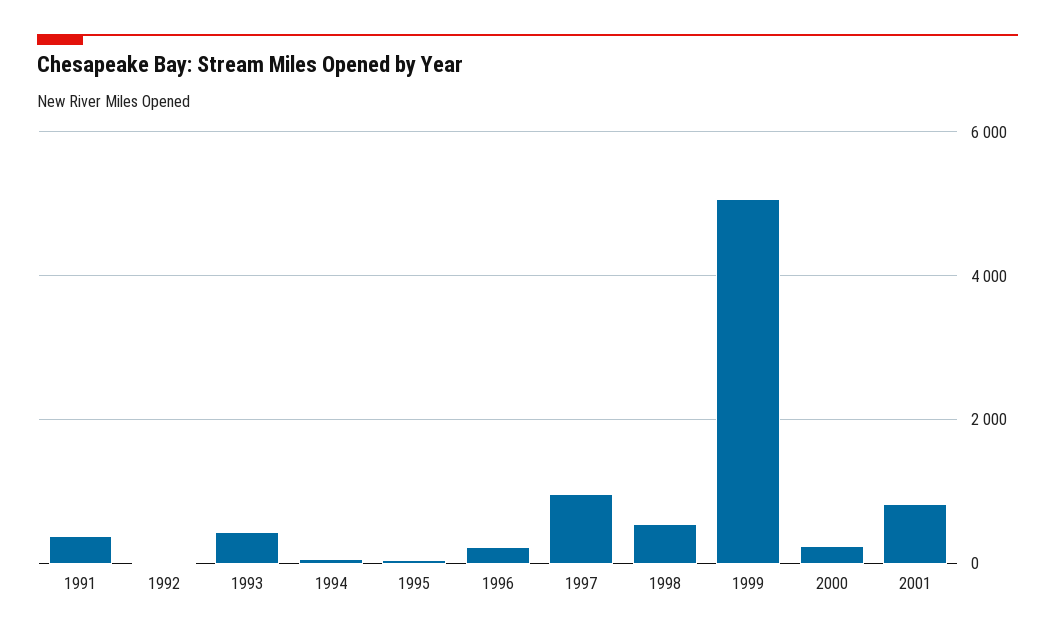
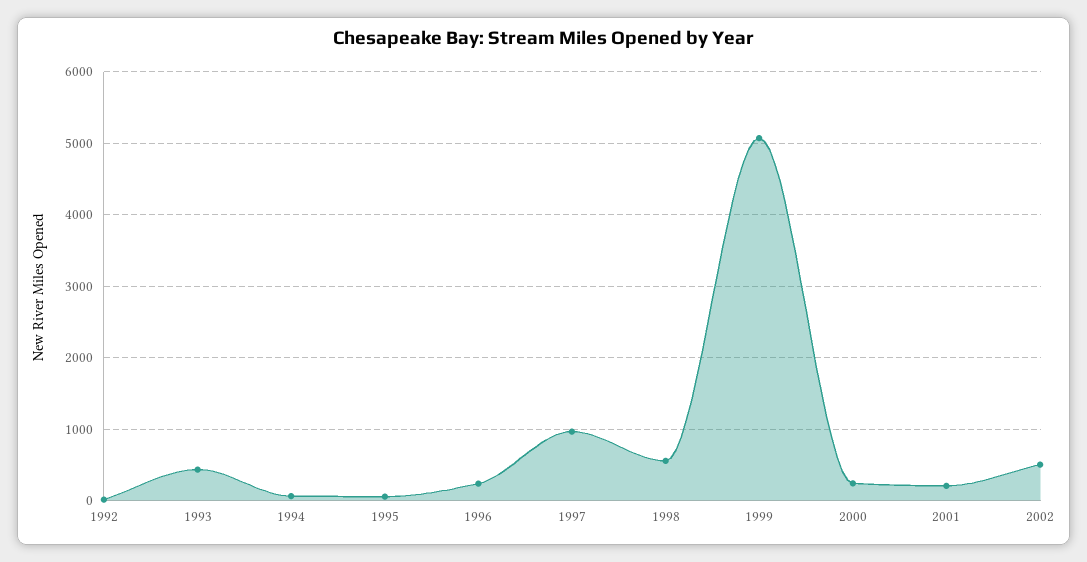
1991: 400 -> none
2001: 800 -> 200
2002: none -> 500

